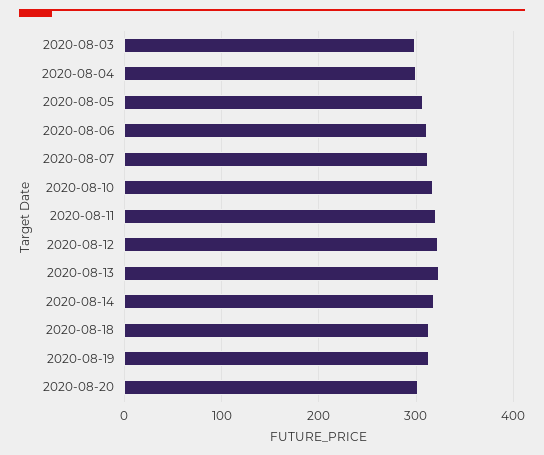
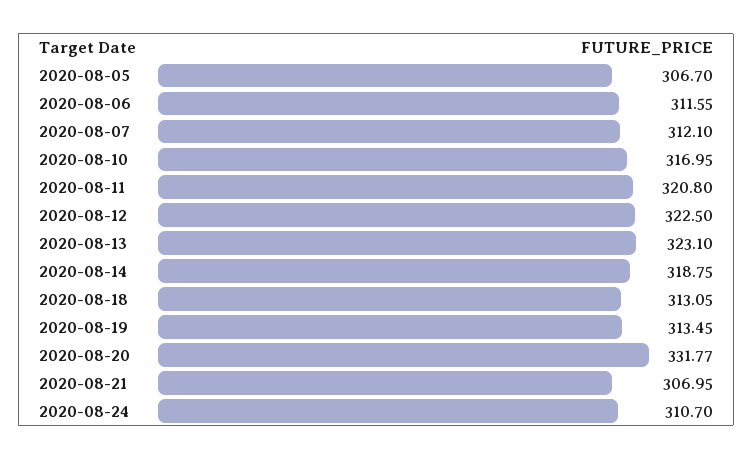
2020-08-03: 300 -> none
2020-08-04: 300 -> none
2020-08-20: 300 -> 331.77
2020-08-21: none -> 306.95
2020-08-24: none -> 310.7

